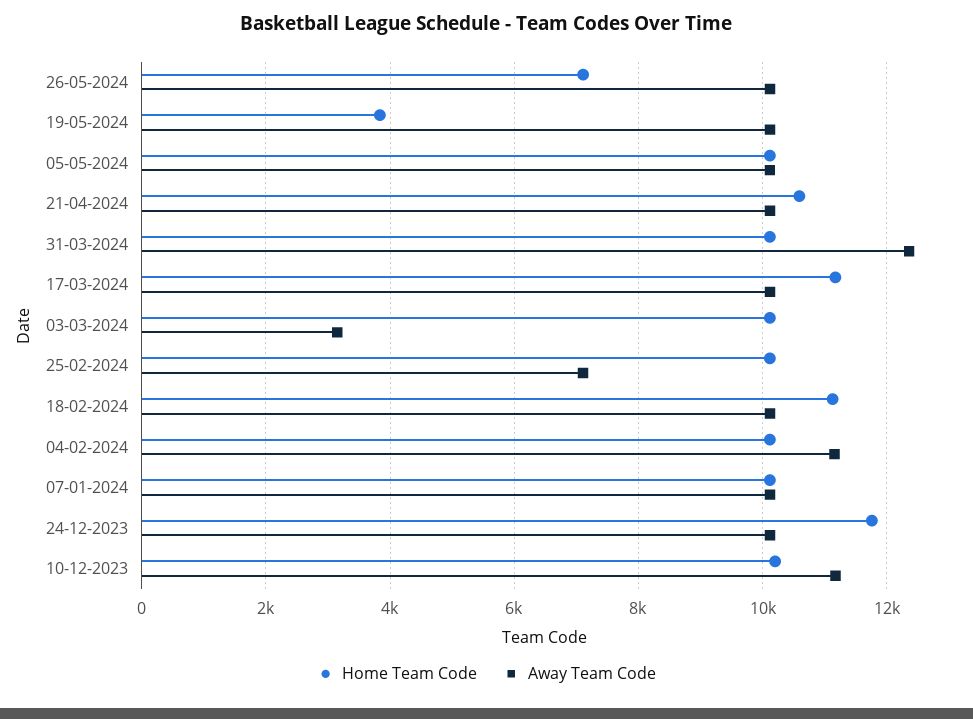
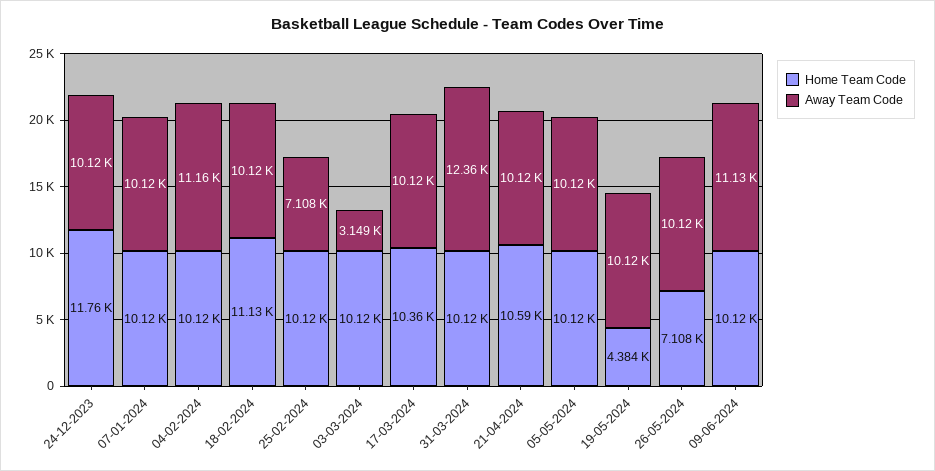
Home Team Code, 19-05-2024: 3800 -> 4384
Home Team Code, 17-03-2024: 11200 -> 10360
Home Team Code, 10-12-2023: 10200 -> none
Away Team Code, 10-12-2023: 11200 -> none
Home Team Code, 09-06-2024: none -> 10120
Away Team Code, 09-06-2024: none -> 11130

